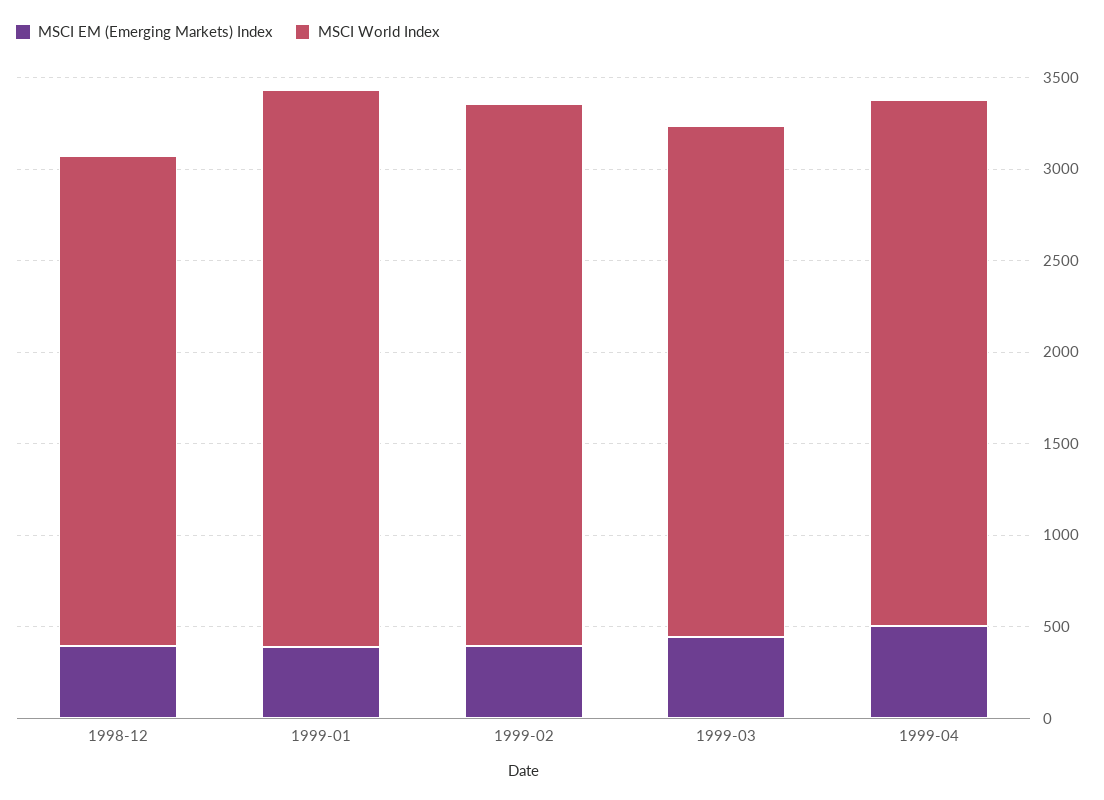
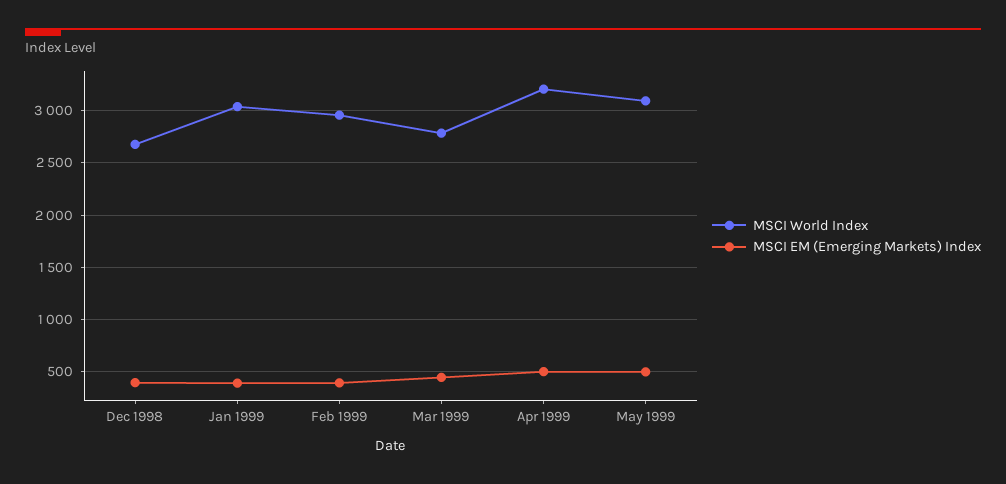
MSCI World Index, 1999-04: 2900 -> 3200
MSCI World Index, May 1999: none -> 3100
MSCI EM (Emerging Markets) Index, May 1999: none -> 500

